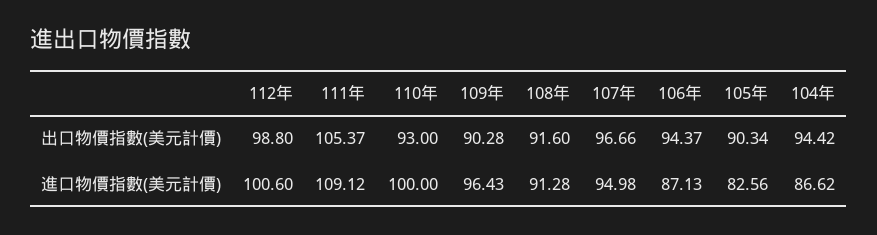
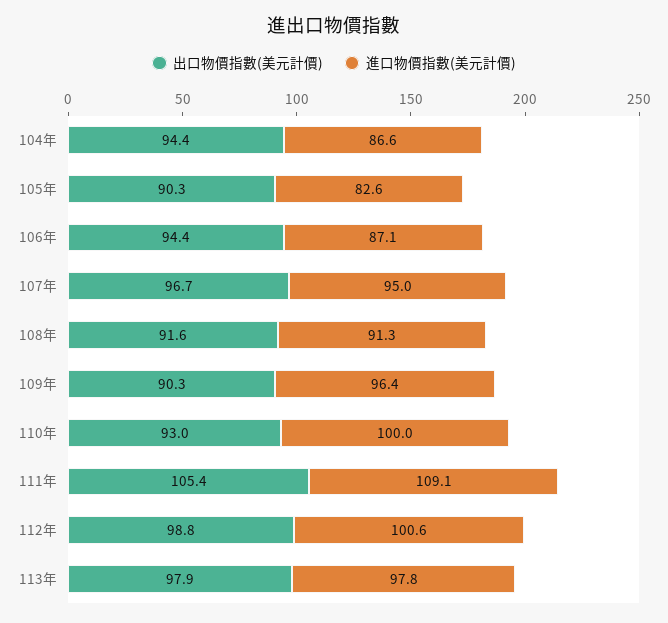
出口物價指數(美元計價), 113年: none -> 97.9
進口物價指數(美元計價), 113年: none -> 97.8

